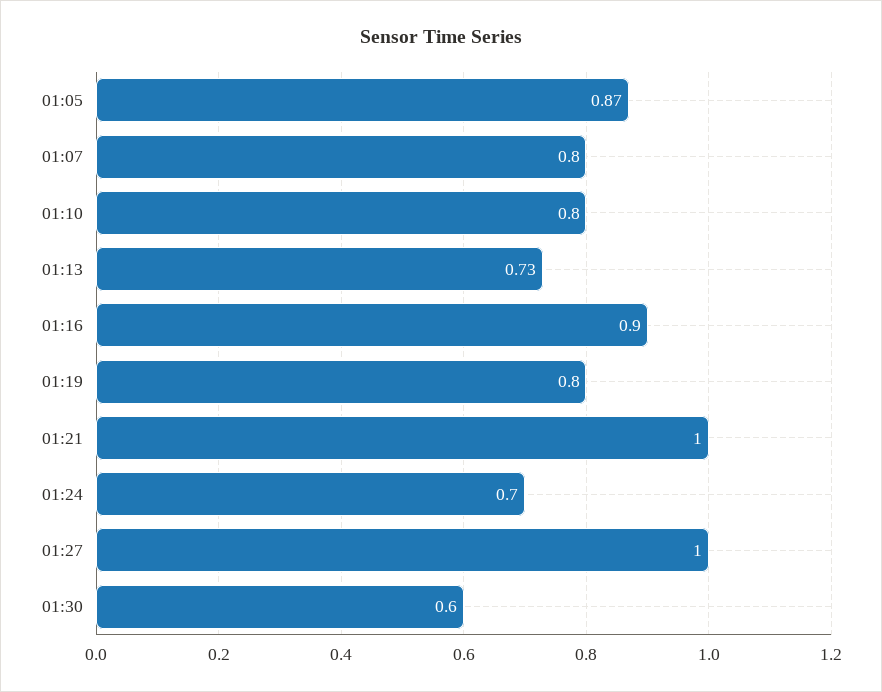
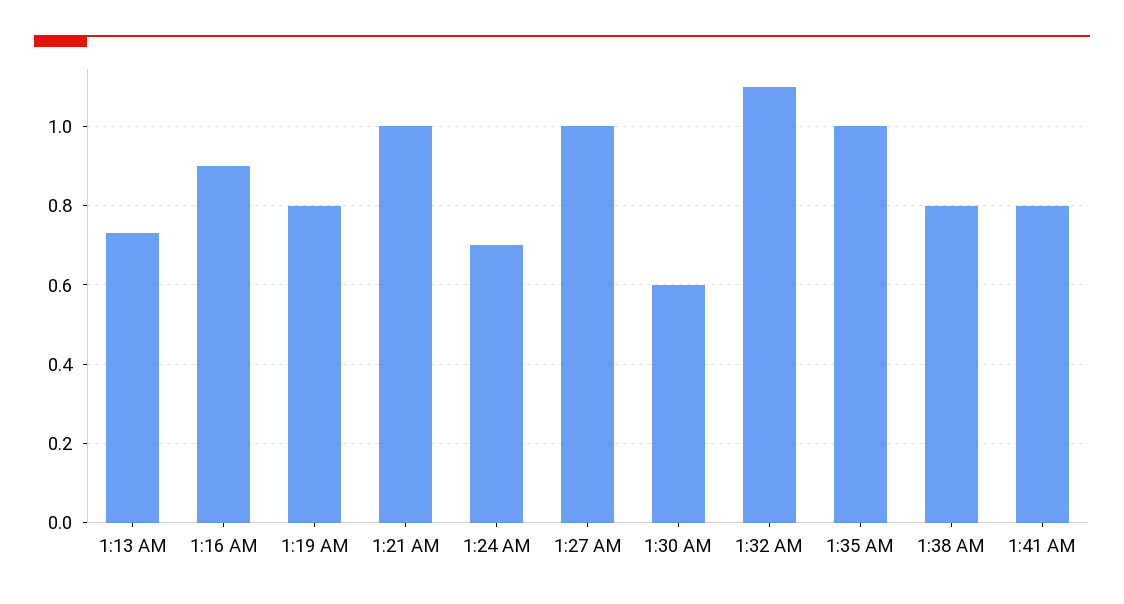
01:05: 0.87 -> none
01:07: 0.8 -> none
01:10: 0.8 -> none
1:32 AM: none -> 1.1
1:35 AM: none -> 1
1:38 AM: none -> 0.8
1:41 AM: none -> 0.8

